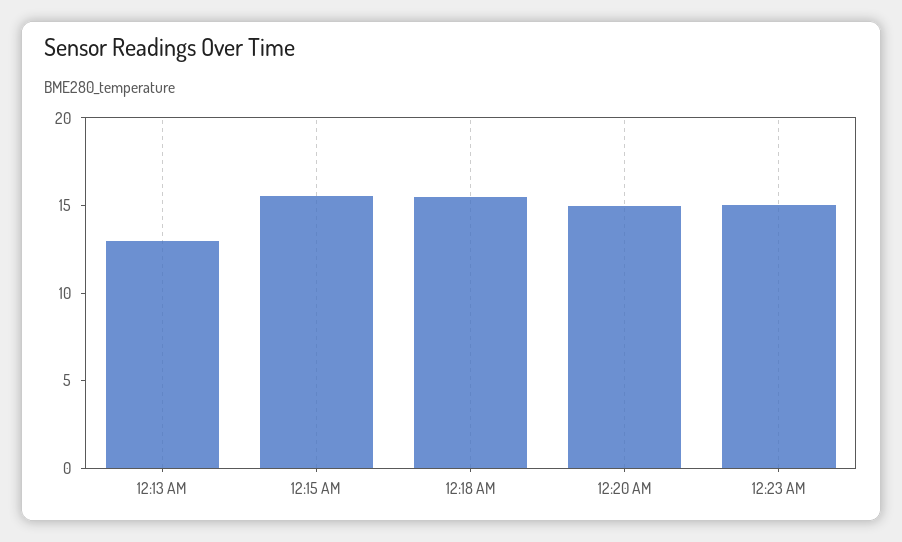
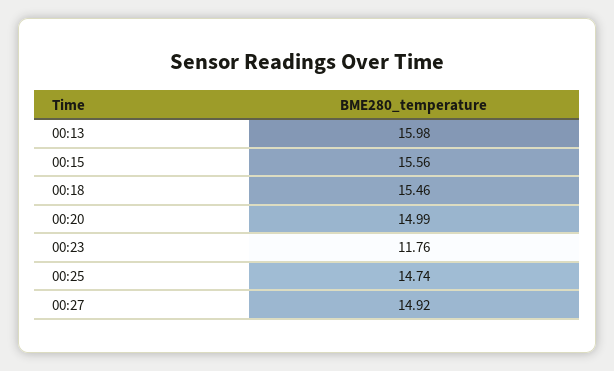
12:13 AM: 13 -> 15.98
12:23 AM: 15 -> 11.76
00:25: none -> 14.74
00:27: none -> 14.92

